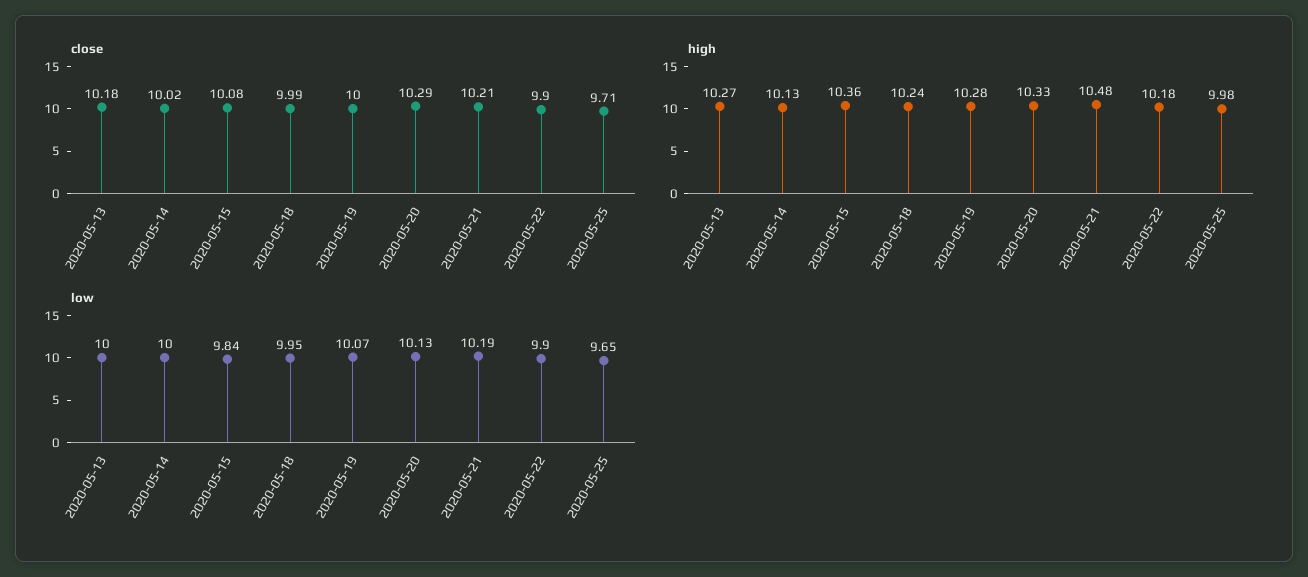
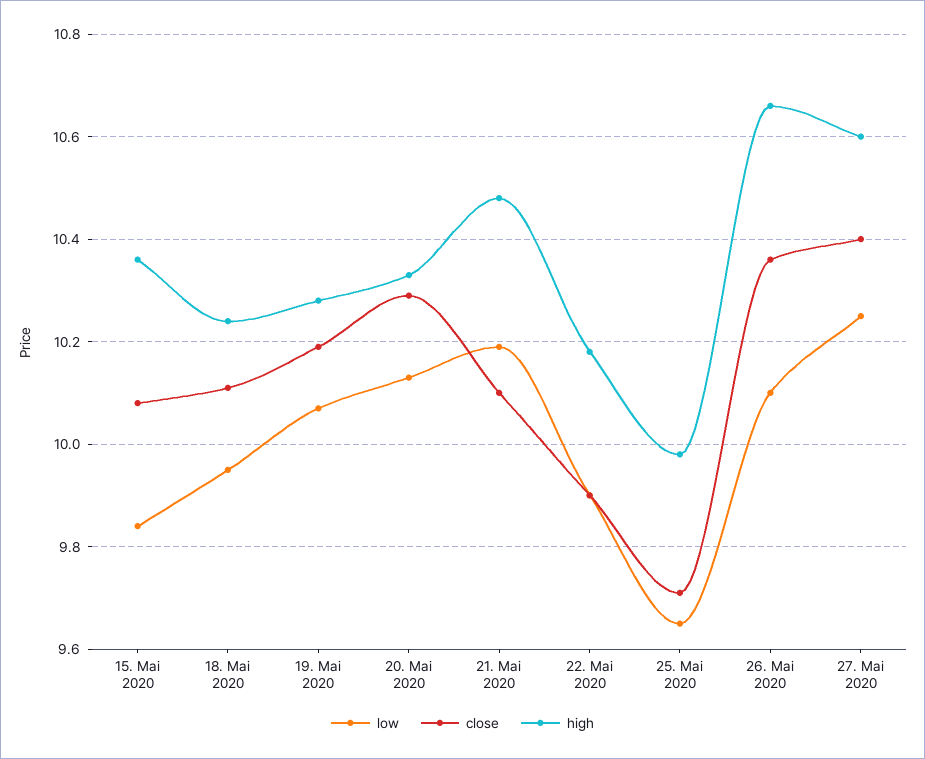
close, 2020-05-13: 10.18 -> none
close, 2020-05-14: 10.02 -> none
close, 2020-05-18: 9.99 -> 10.1
close, 2020-05-19: 10 -> 10.2
close, 2020-05-21: 10.21 -> 10.1
high, 2020-05-13: 10.27 -> none
high, 2020-05-14: 10.13 -> none
low, 2020-05-13: 10 -> none
low, 2020-05-14: 10 -> none
low, 26. Mai 2020: none -> 10.1
close, 26. Mai 2020: none -> 10.35
high, 26. Mai 2020: none -> 10.65
low, 27. Mai 2020: none -> 10.25
close, 27. Mai 2020: none -> 10.4
high, 27. Mai 2020: none -> 10.6

